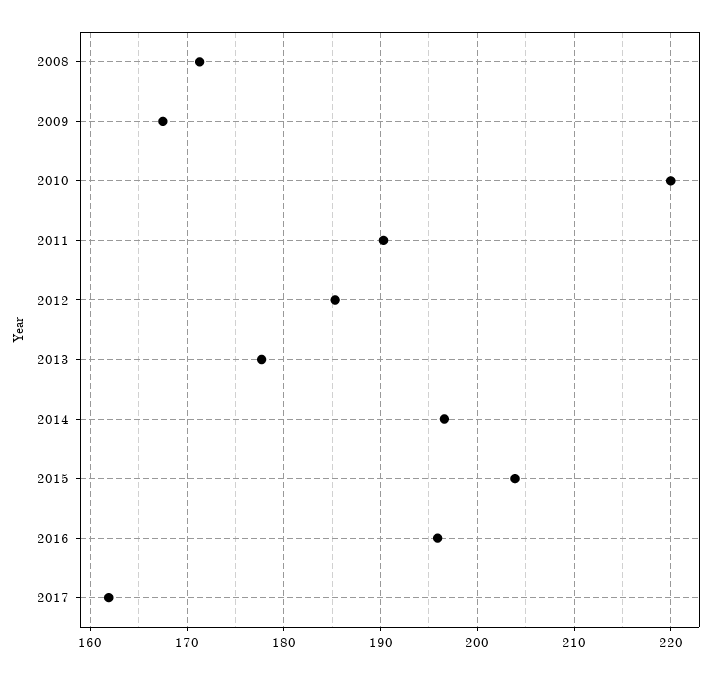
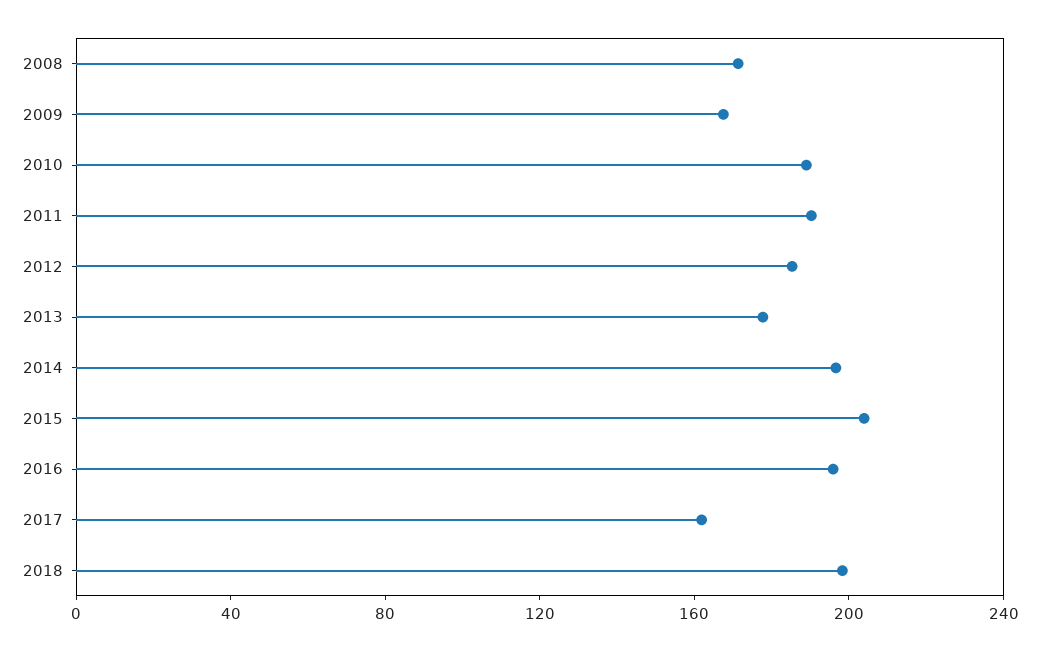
2010: 220 -> 190
2018: none -> 200

